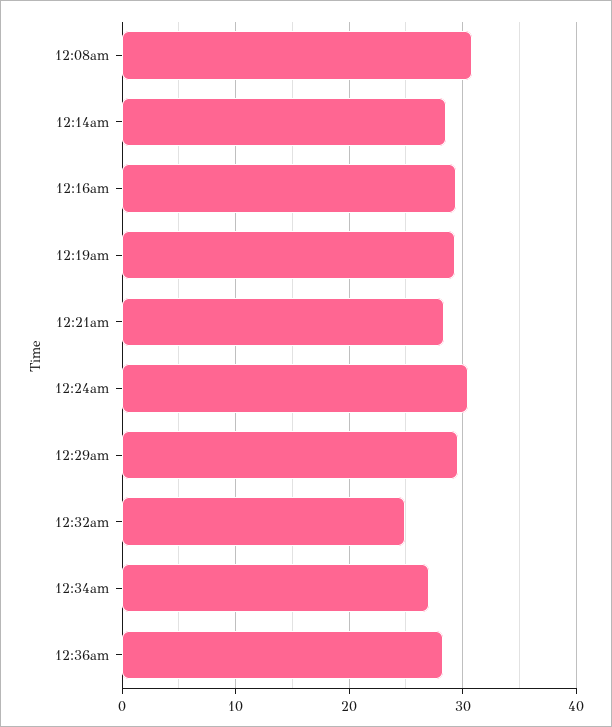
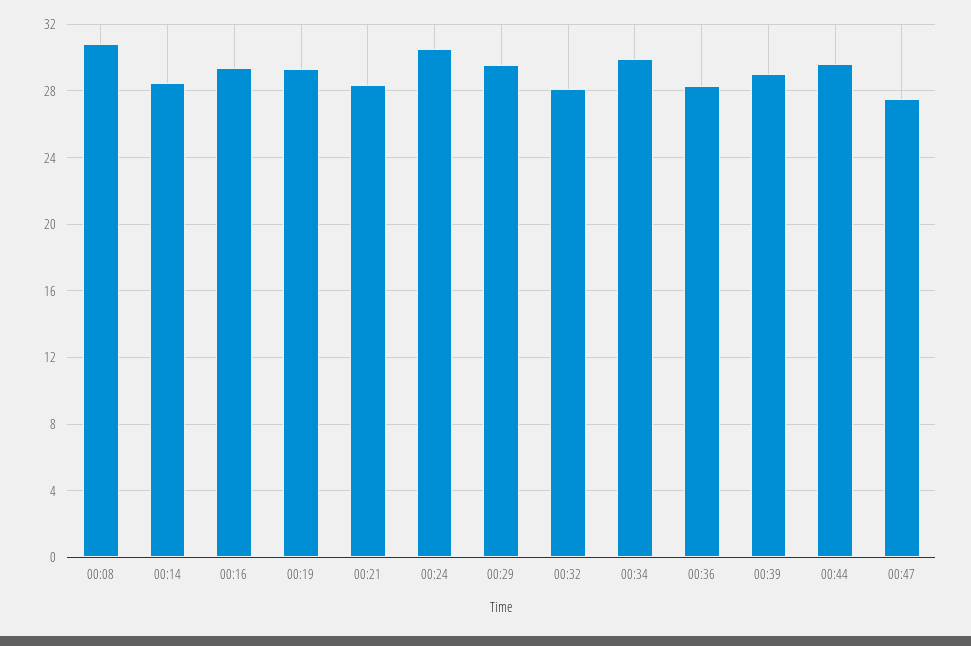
12:32am: 25 -> 28
12:34am: 27 -> 30
00:39: none -> 29
00:44: none -> 29.5
00:47: none -> 27.5

